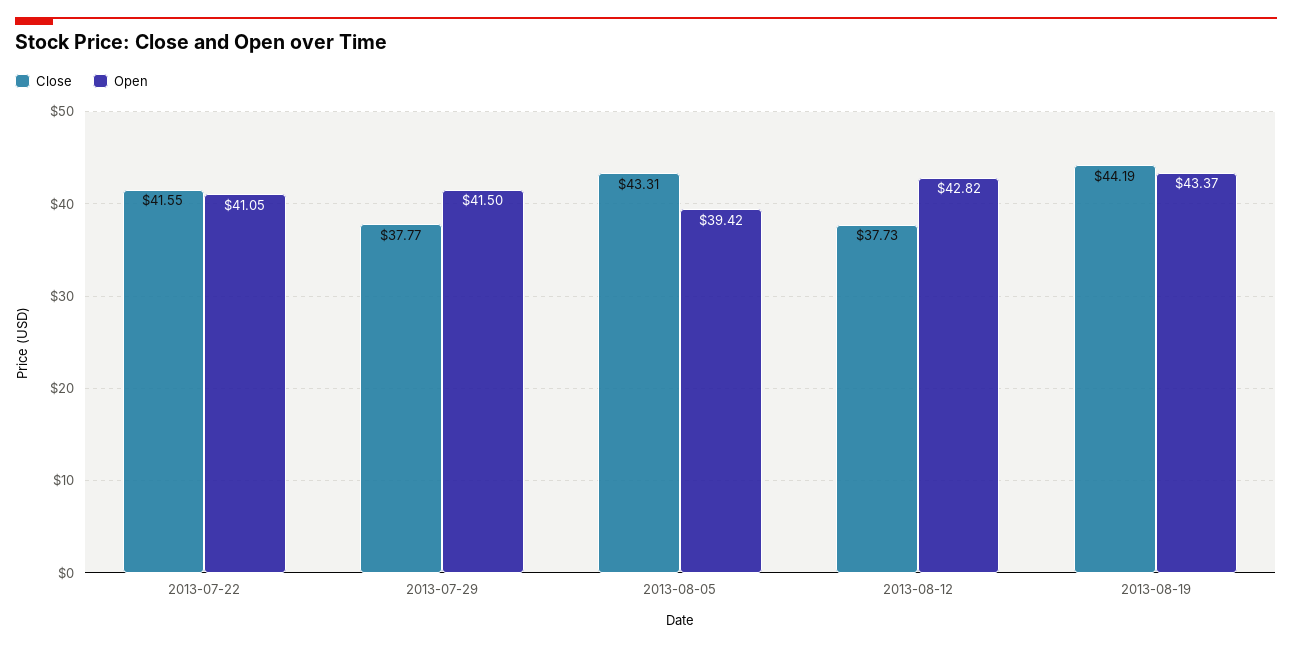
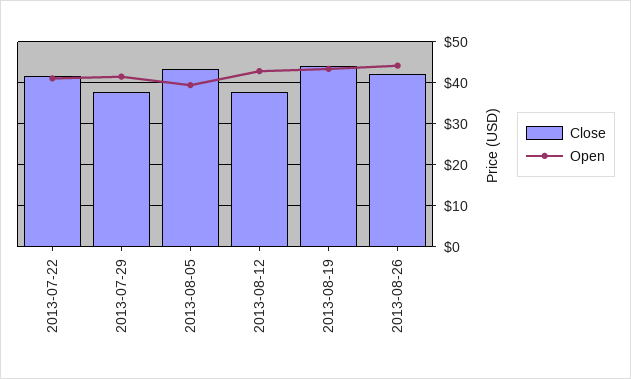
Close, 2013-08-26: none -> 42
Open, 2013-08-26: none -> 44

